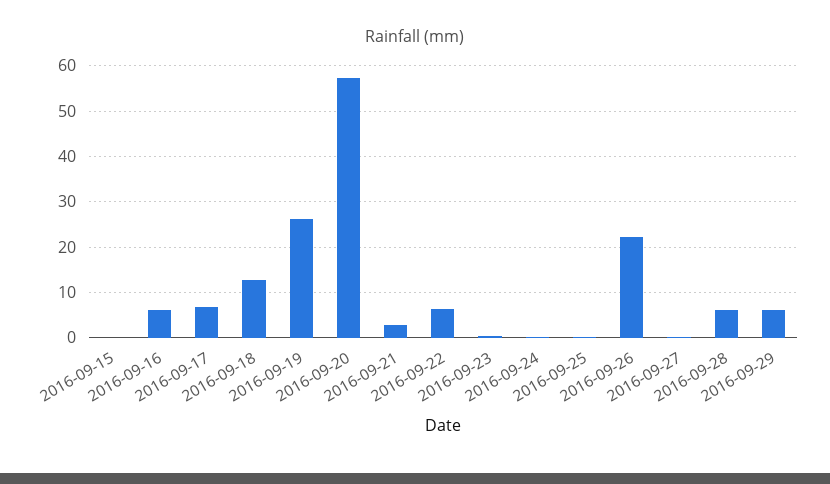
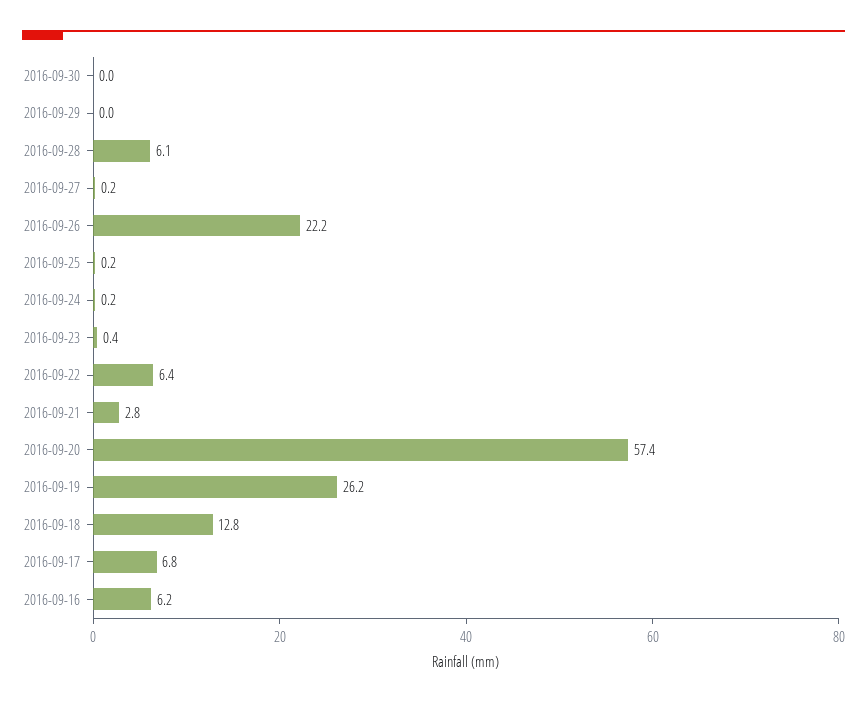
2016-09-15: 0 -> none
2016-09-29: 6 -> 0
2016-09-30: none -> 0

